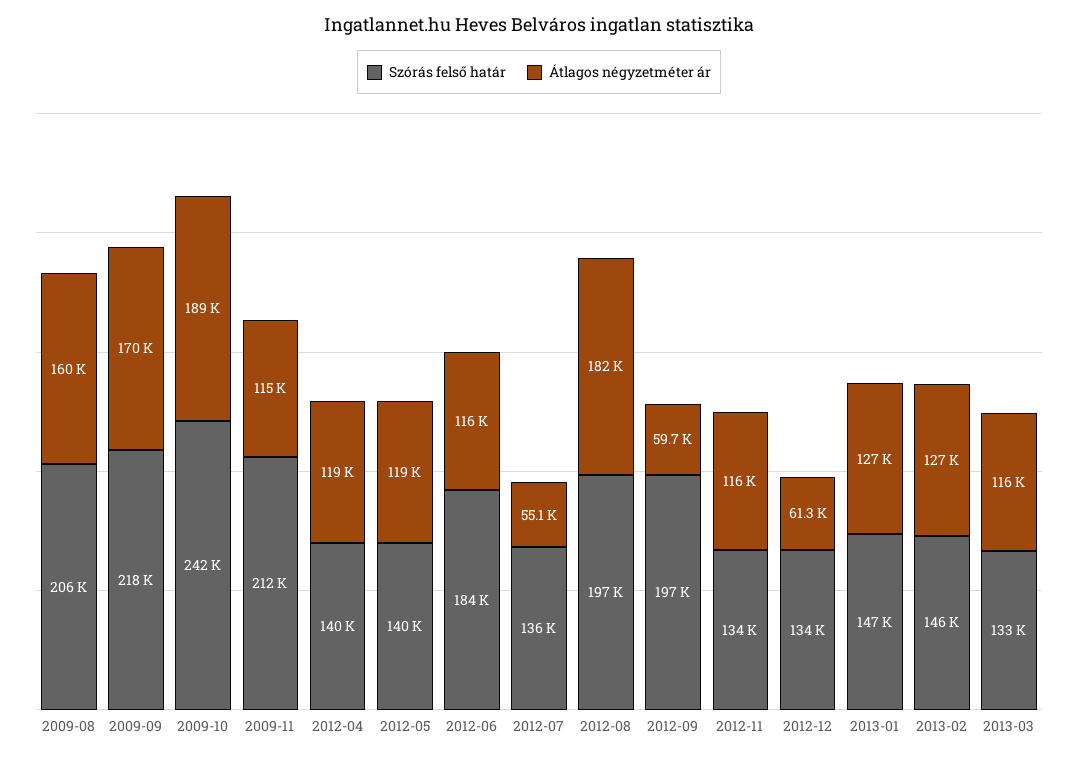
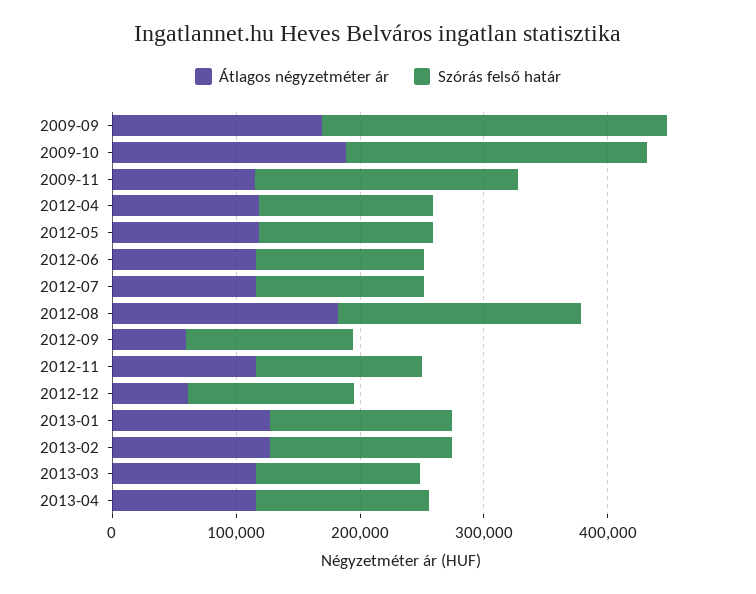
Szórás felső határ, 2009-08: 206000 -> none
Átlagos négyzetméter ár, 2009-08: 160000 -> none
Szórás felső határ, 2009-09: 218000 -> 280000
Szórás felső határ, 2012-06: 184000 -> 140000
Átlagos négyzetméter ár, 2012-07: 55100 -> 120000
Szórás felső határ, 2012-09: 197000 -> 140000
Átlagos négyzetméter ár, 2013-04: none -> 120000
Szórás felső határ, 2013-04: none -> 140000

